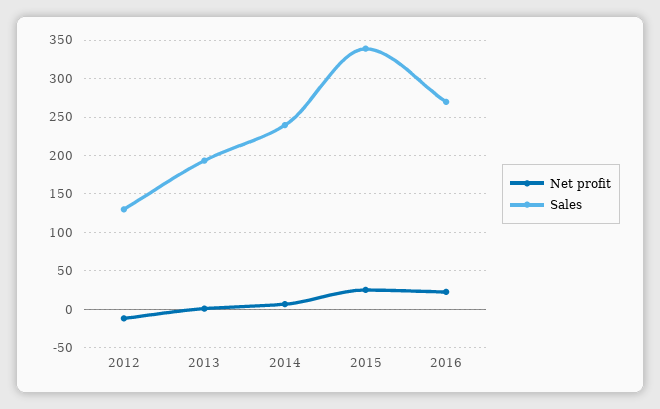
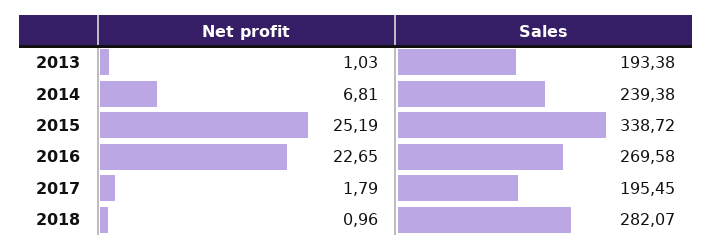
Net profit, 2012: -10 -> none
Sales, 2012: 130 -> none
Net profit, 2017: none -> 1.79
Sales, 2017: none -> 195.45
Net profit, 2018: none -> 0.96
Sales, 2018: none -> 282.07

